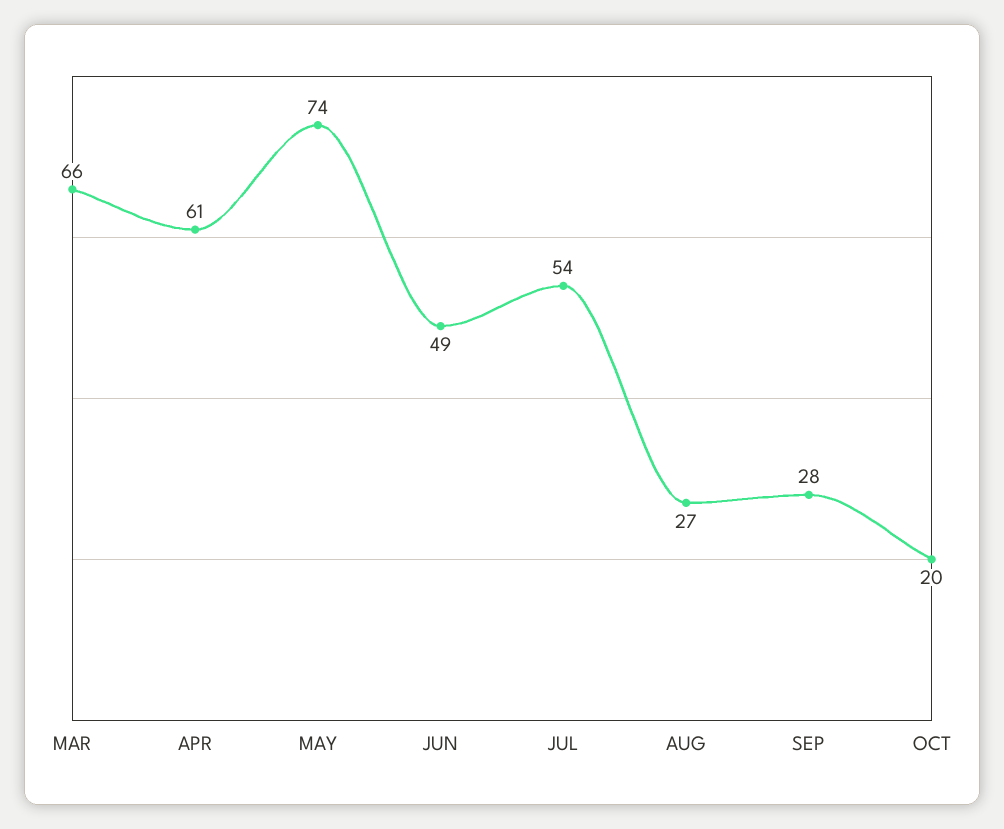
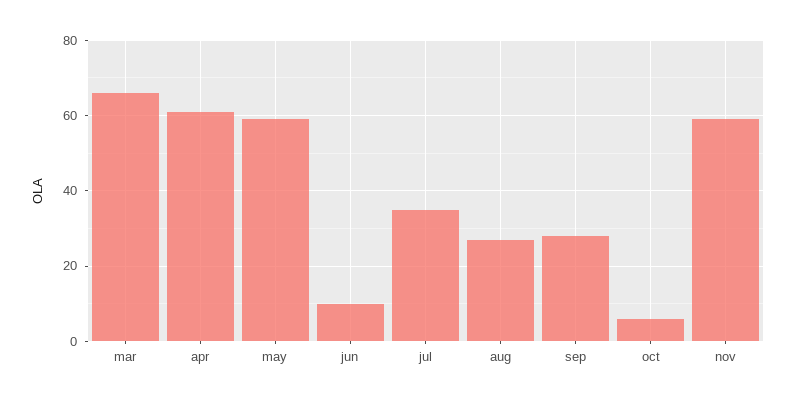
MAY: 74 -> 60
JUN: 49 -> 10
JUL: 54 -> 35
OCT: 20 -> 5
nov: none -> 60

